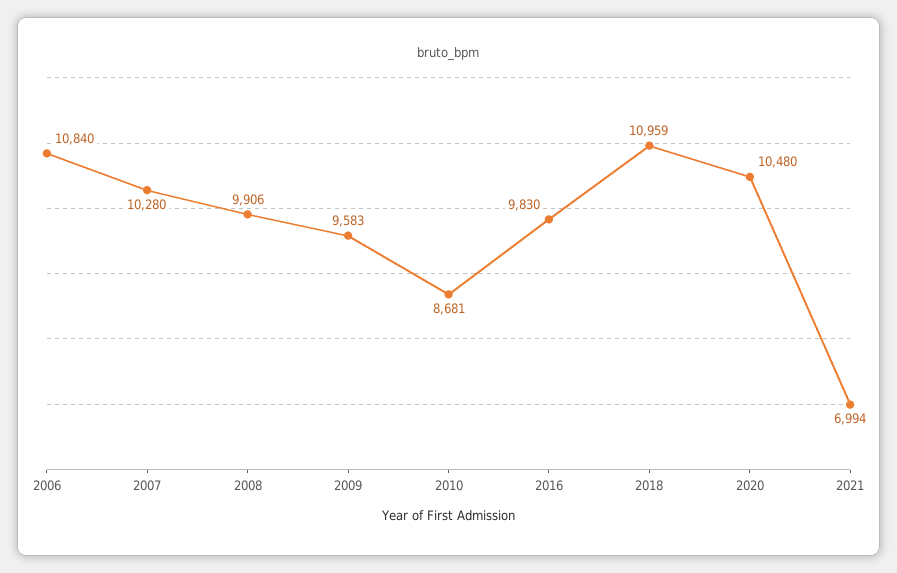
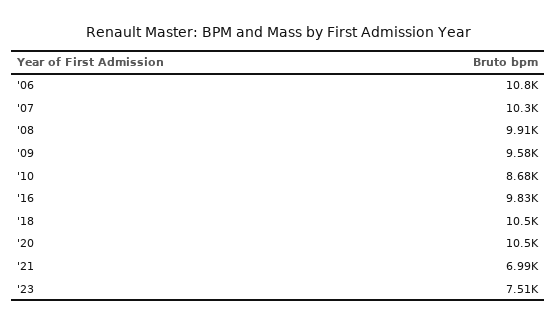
2018: 10959 -> 10500
'23: none -> 7510

